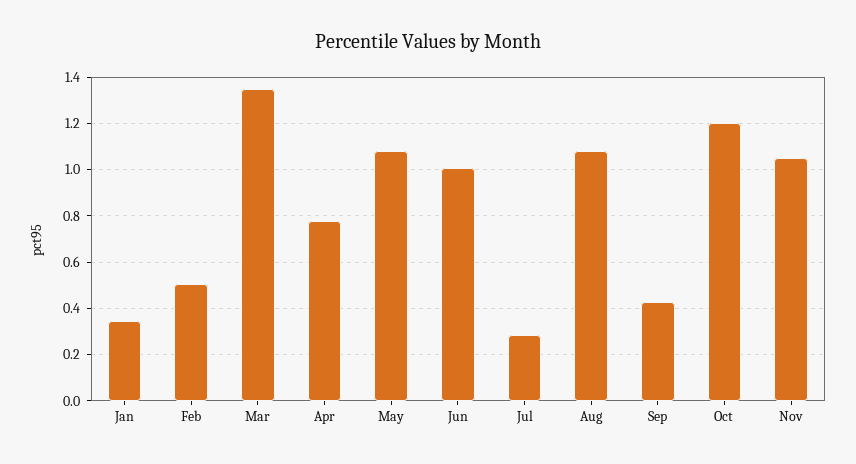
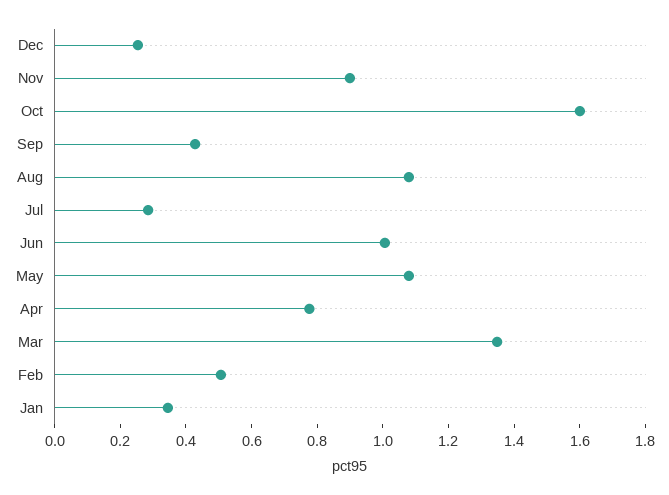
Oct: 1.2 -> 1.6
Nov: 1.05 -> 0.9
Dec: none -> 0.25

